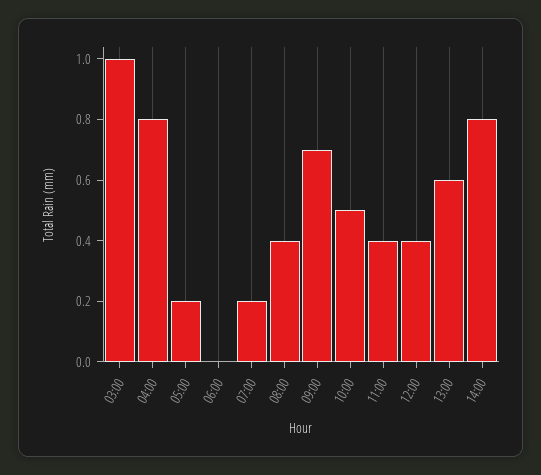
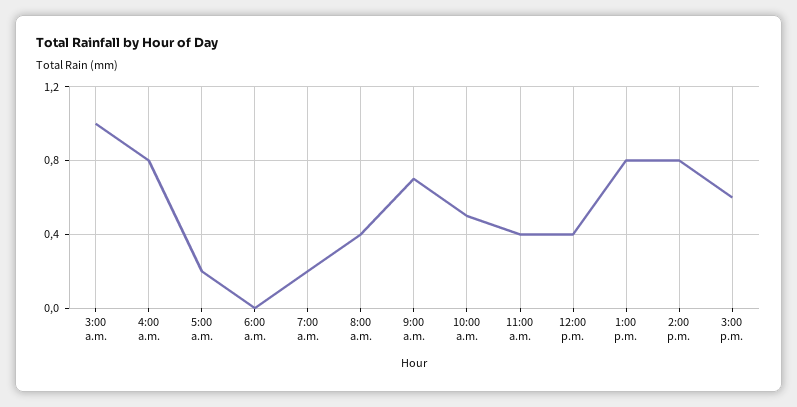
13:00: 0.6 -> 0.8
3:00 p.m.: none -> 0.6

